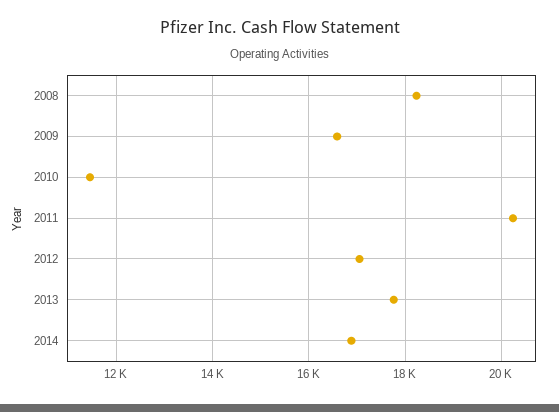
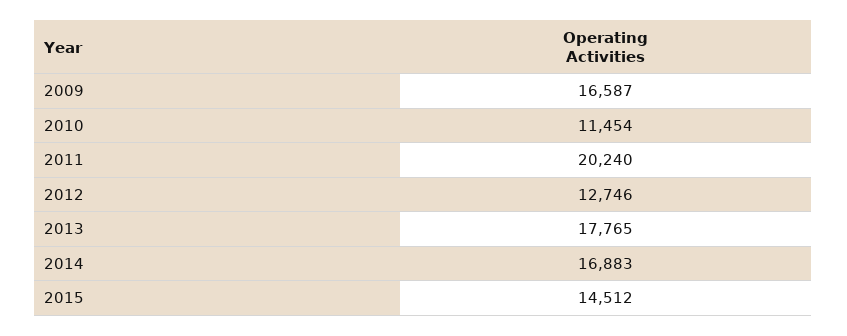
2008: 18200 -> none
2012: 17000 -> 12746
2015: none -> 14512

